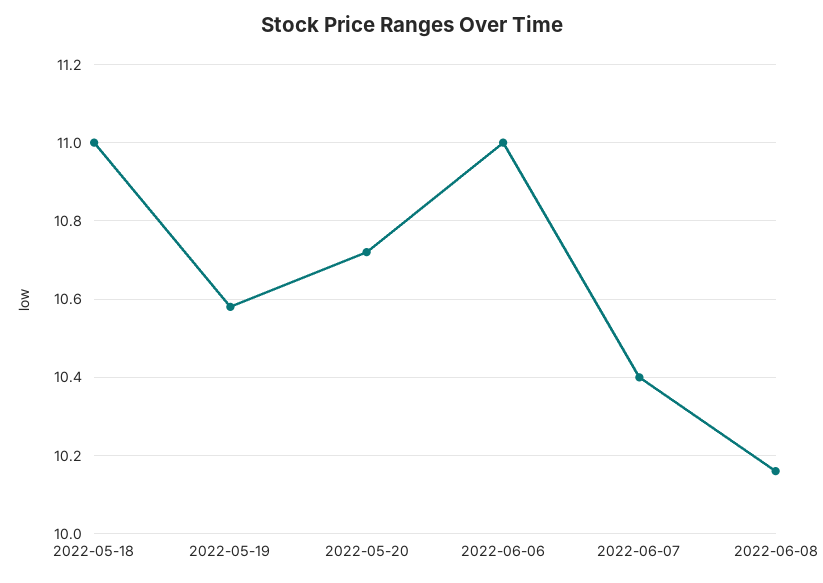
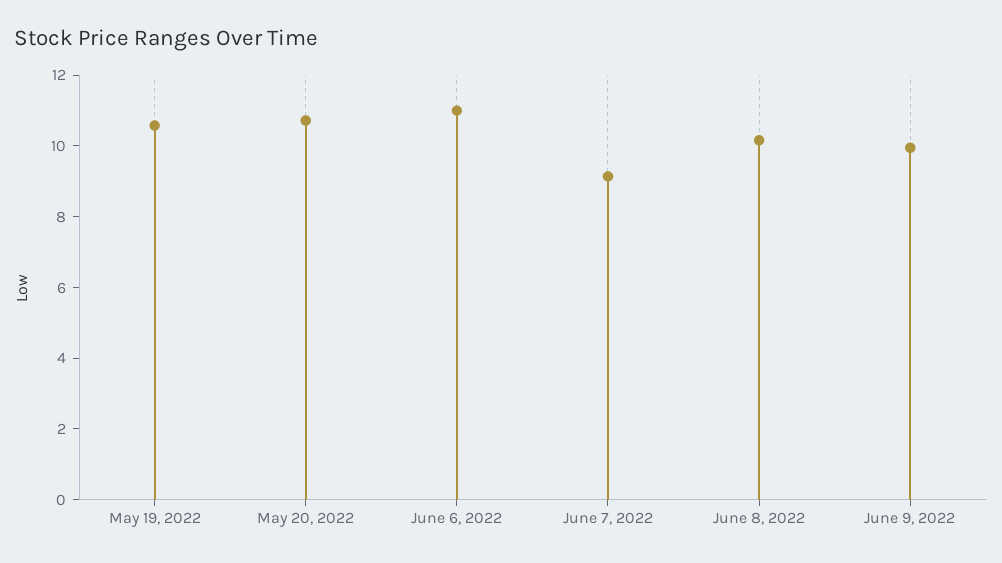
2022-05-18: 11 -> none
2022-06-07: 10.4 -> 9
June 9, 2022: none -> 10

